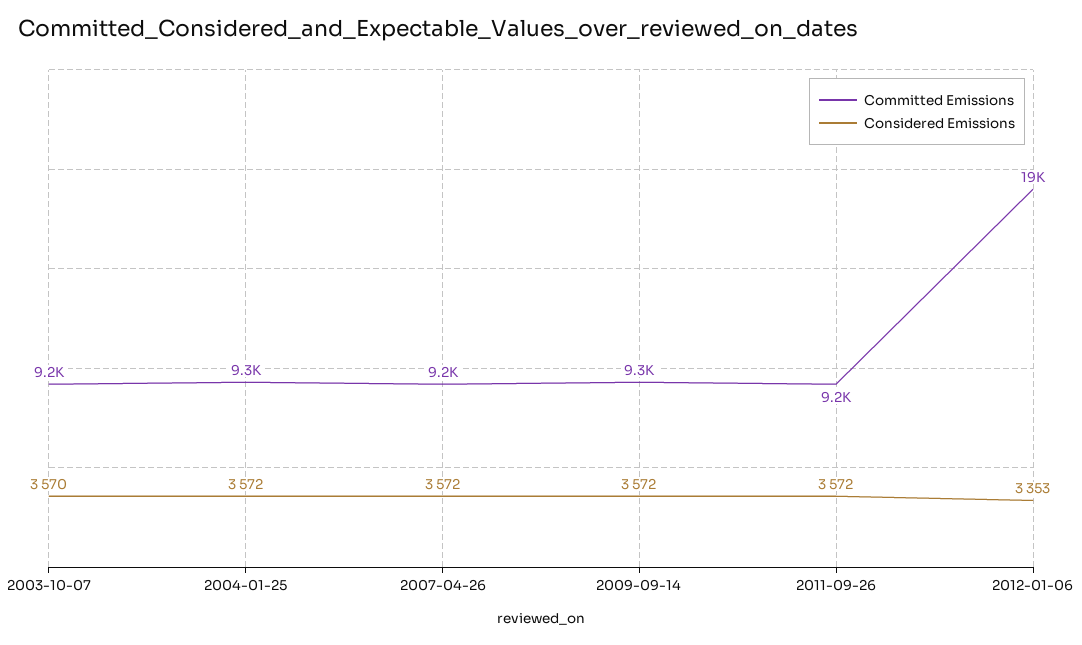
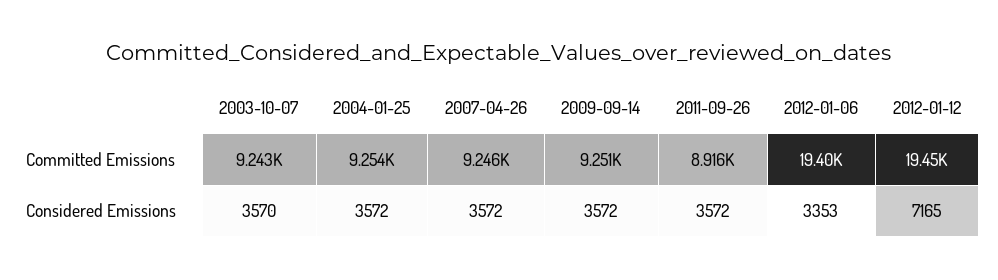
Committed Emissions, 2011-09-26: 9200 -> 8916
Committed Emissions, 2012-01-12: none -> 19450
Considered Emissions, 2012-01-12: none -> 7165

